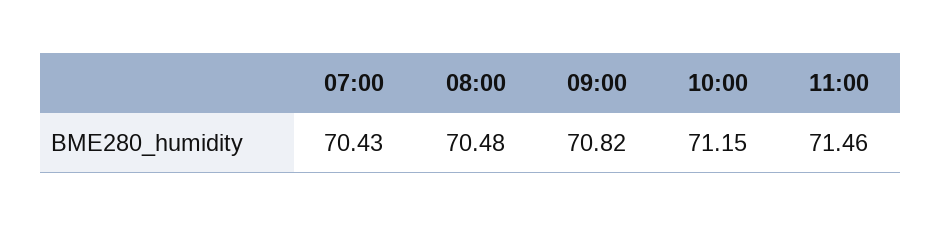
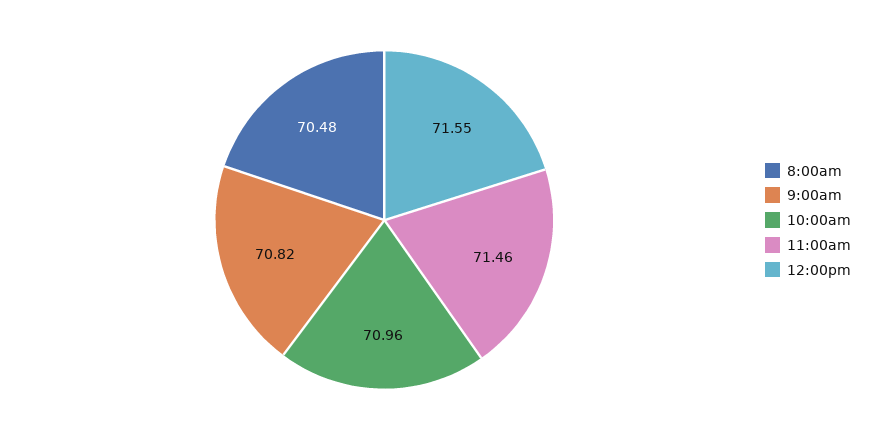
07:00: 70.43 -> none
10:00: 71.15 -> 70.96
12:00pm: none -> 71.55

